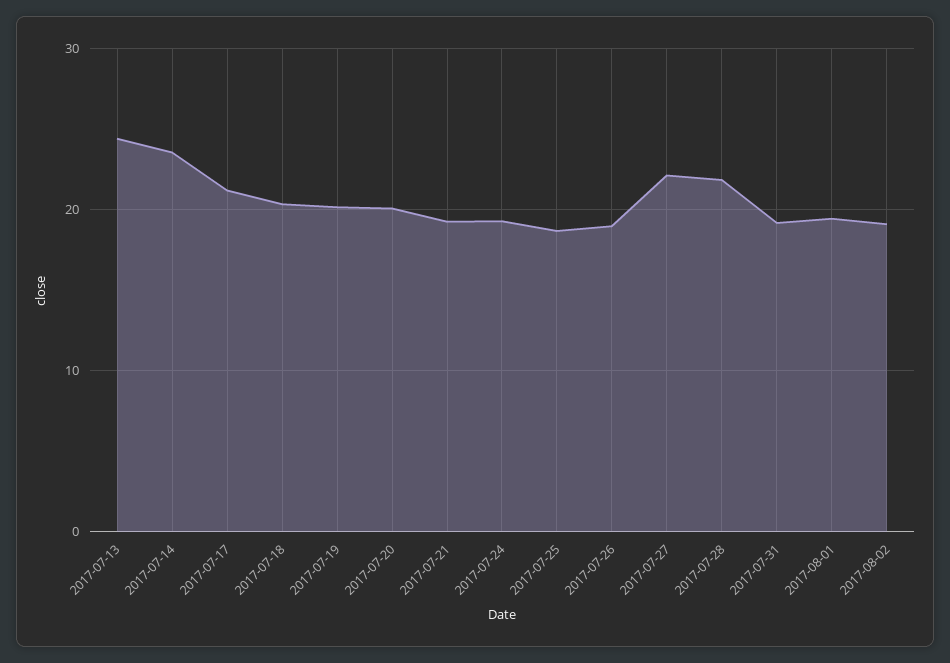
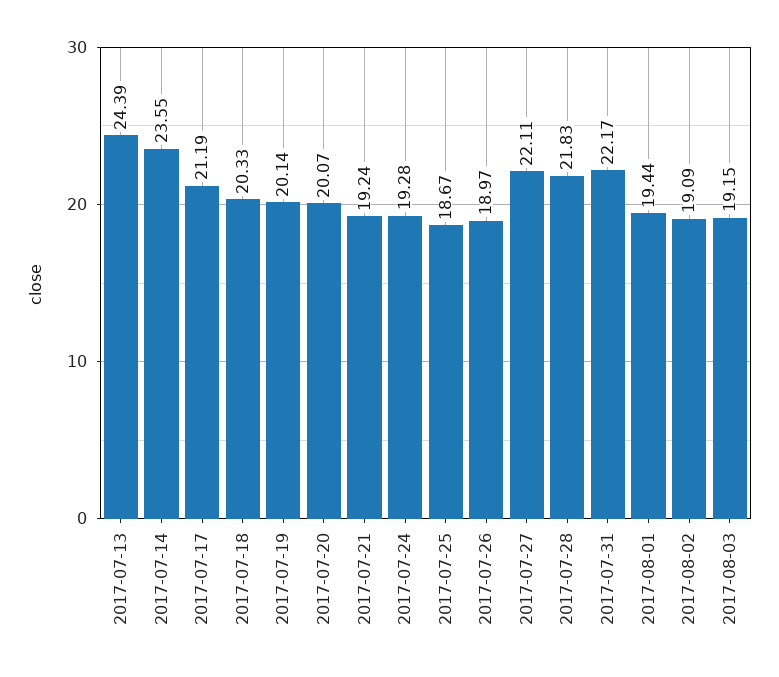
2017-07-31: 19 -> 22.17
2017-08-03: none -> 19.15

